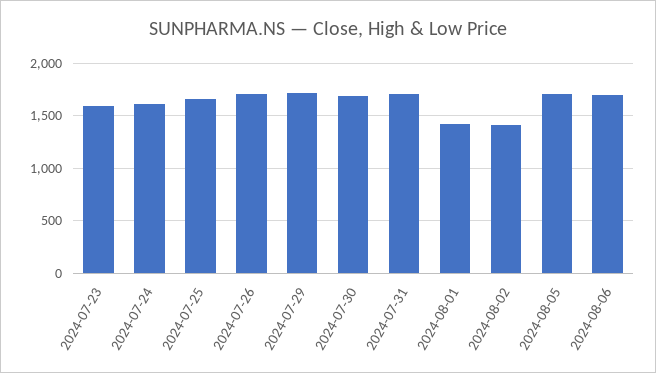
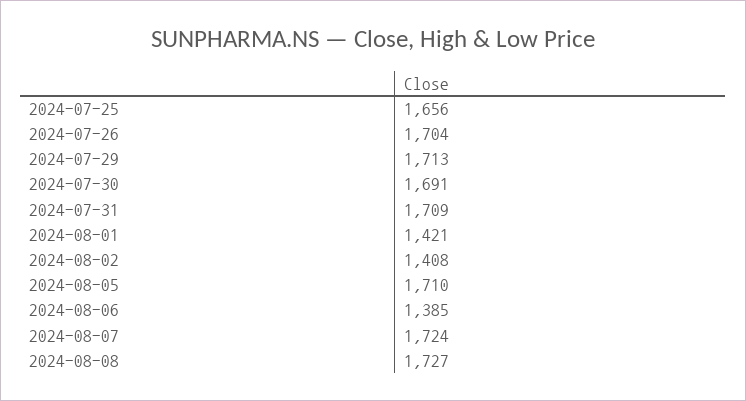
2024-07-23: 1600 -> none
2024-07-24: 1600 -> none
2024-08-06: 1700 -> 1385
2024-08-07: none -> 1724
2024-08-08: none -> 1727

